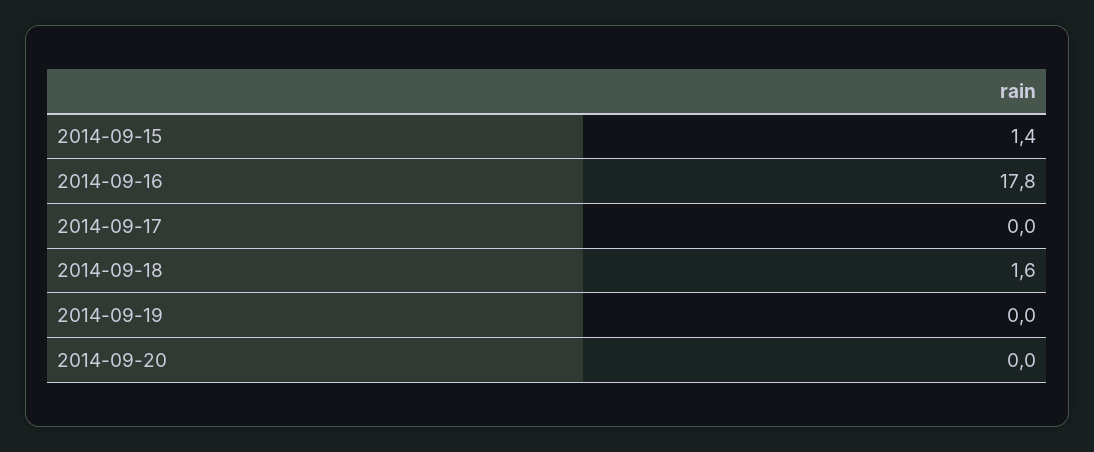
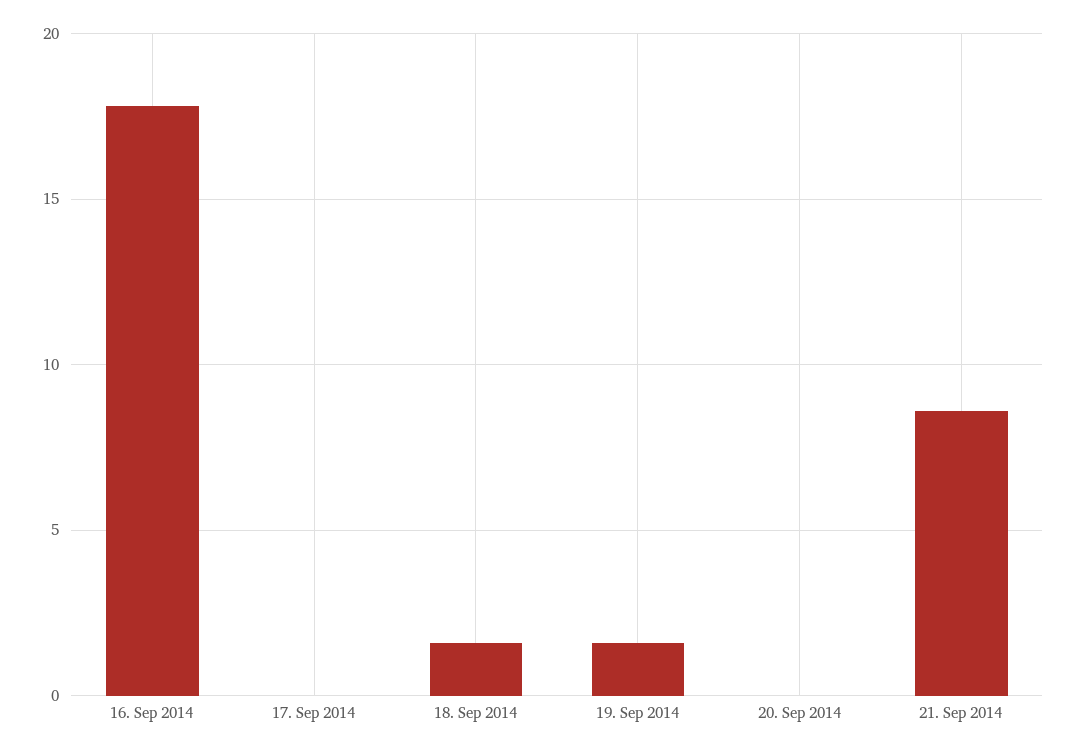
2014-09-15: 1.4 -> none
2014-09-19: 0 -> 1.5
21. Sep 2014: none -> 8.5

